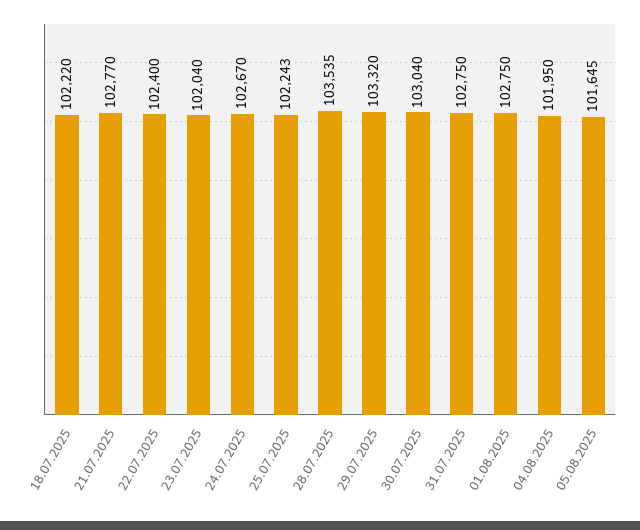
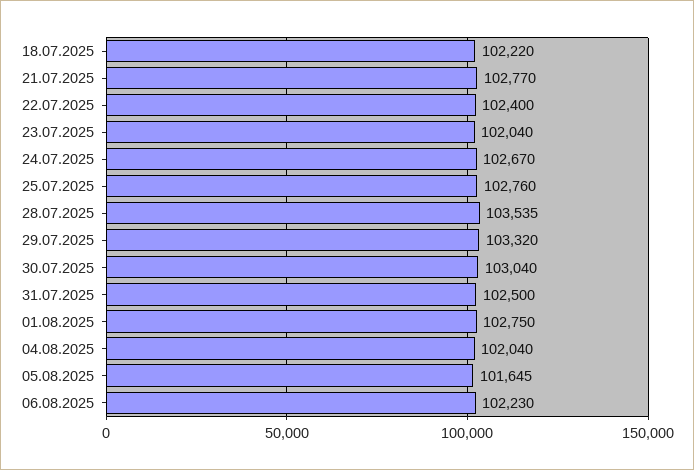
25.07.2025: 102243 -> 102760
31.07.2025: 102750 -> 102500
04.08.2025: 101950 -> 102040
06.08.2025: none -> 102230

